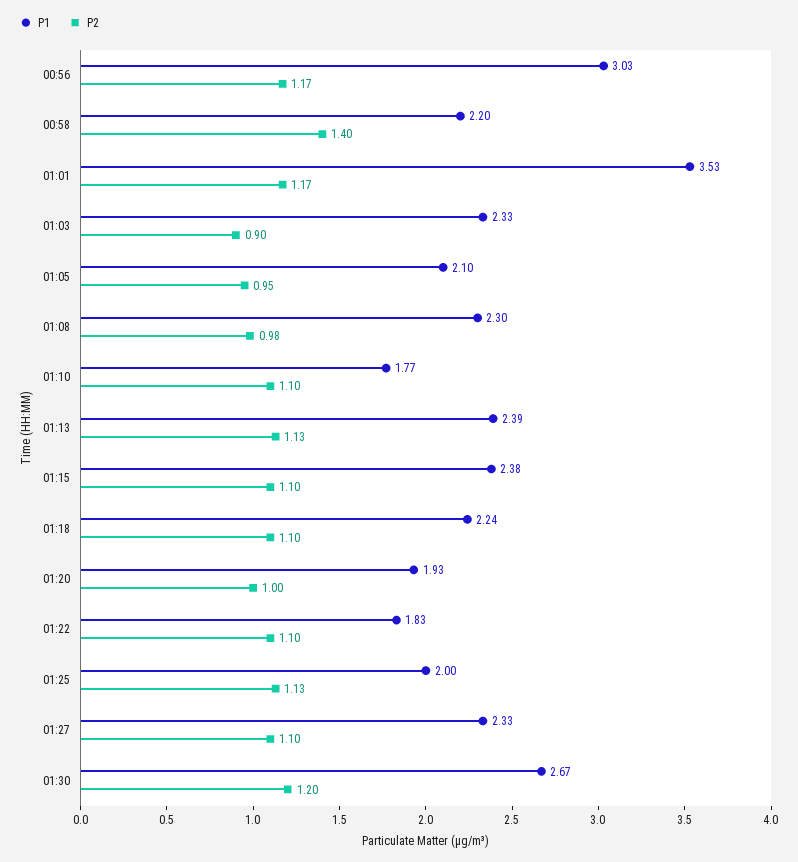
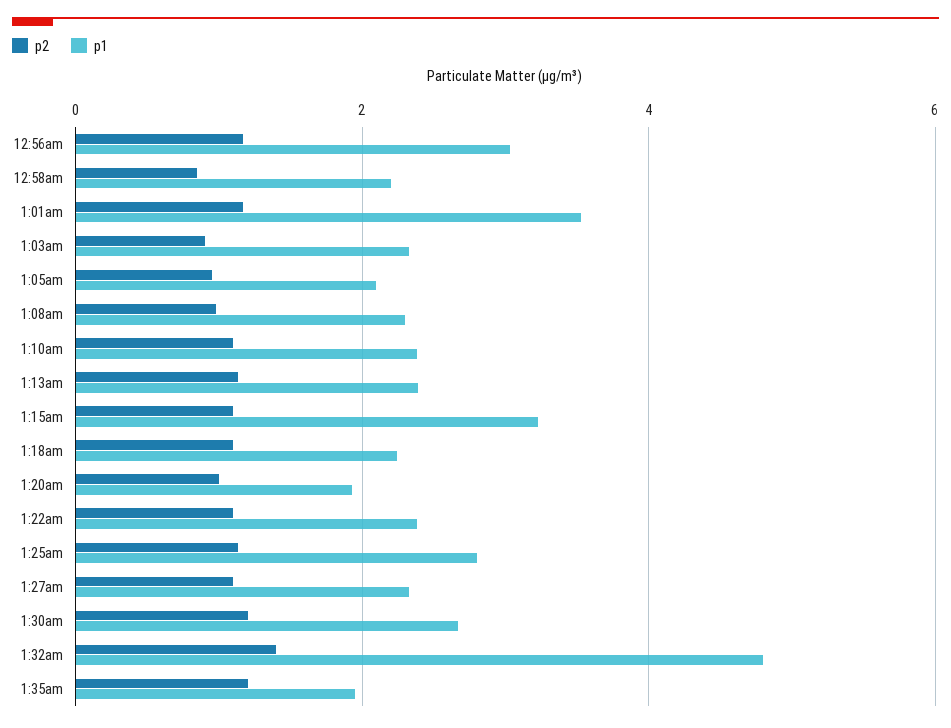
P2, 00:58: 1.4 -> 0.8
P1, 01:10: 1.77 -> 2.4
P1, 01:15: 2.38 -> 3.2
P1, 01:22: 1.83 -> 2.4
P1, 01:25: 2 -> 2.8
P2, 1:32am: none -> 1.4
P1, 1:32am: none -> 4.8
P2, 1:35am: none -> 1.2
P1, 1:35am: none -> 2

